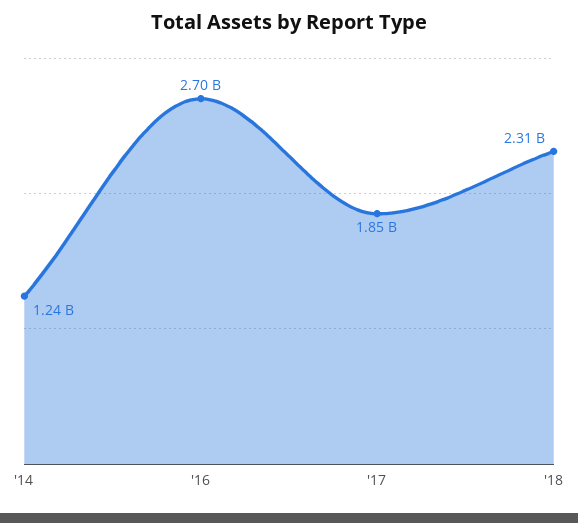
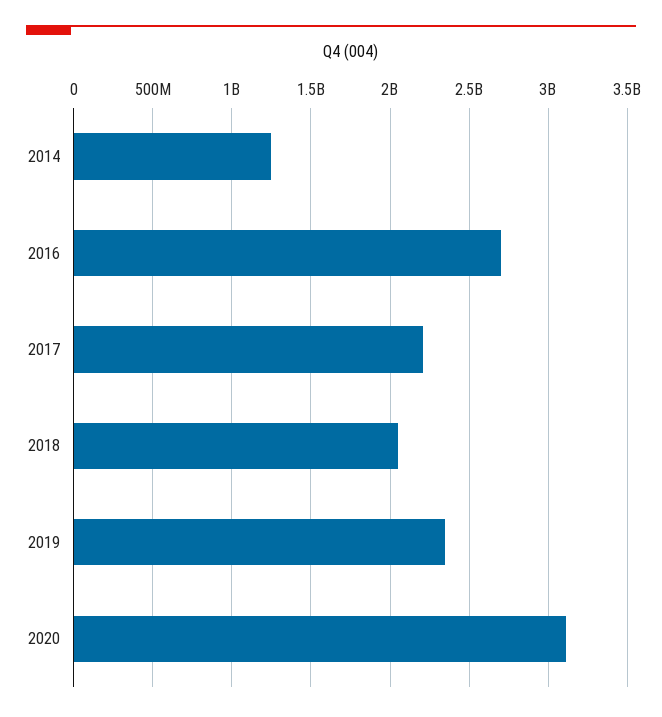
'17: 1850000000 -> 2200000000
'18: 2310000000 -> 2050000000
2019: none -> 2350000000
2020: none -> 3100000000

